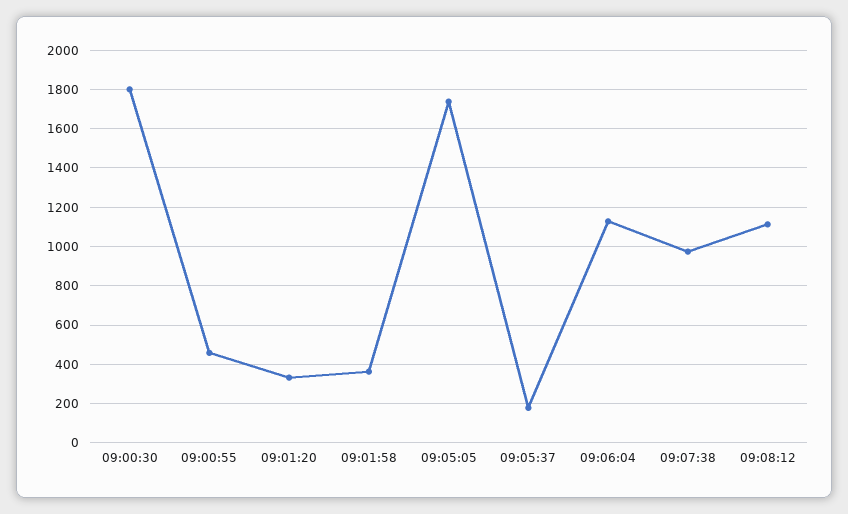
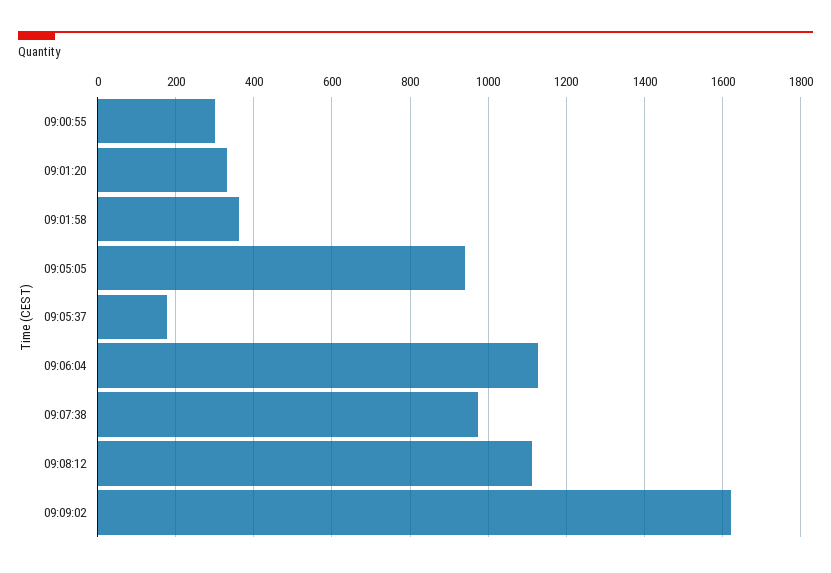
09:00:30: 1800 -> none
09:00:55: 450 -> 300
09:05:05: 1750 -> 940
09:09:02: none -> 1620

